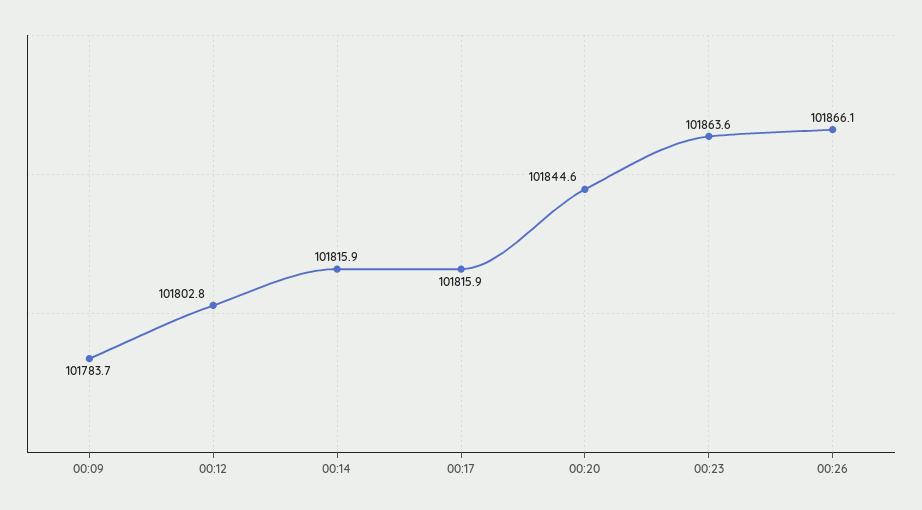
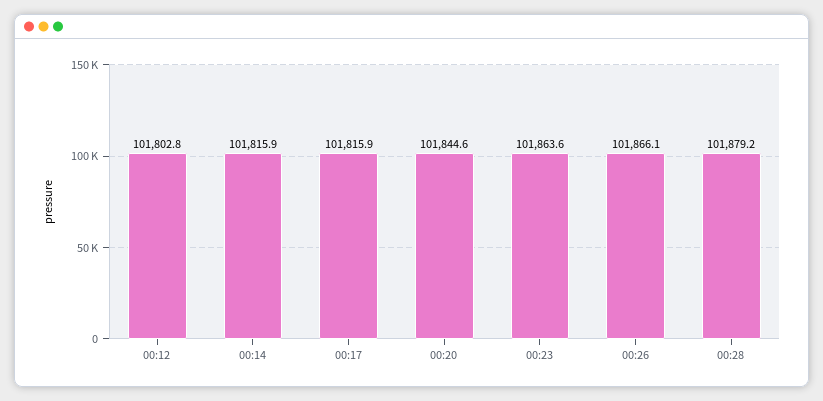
00:09: 101783.7 -> none
00:28: none -> 101879.2

